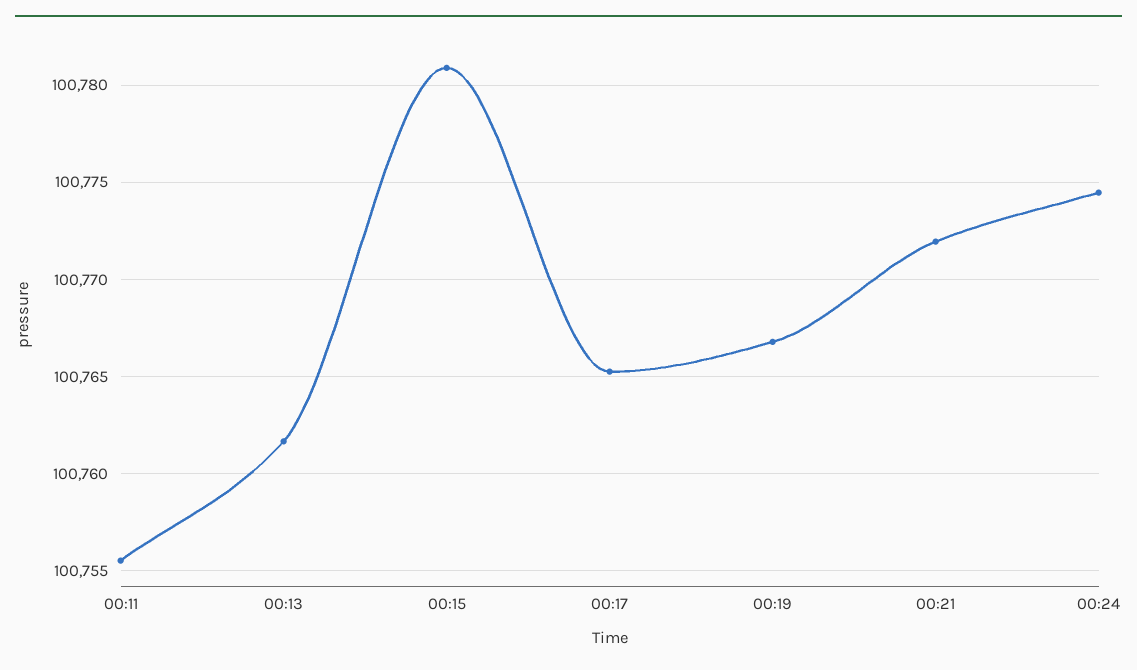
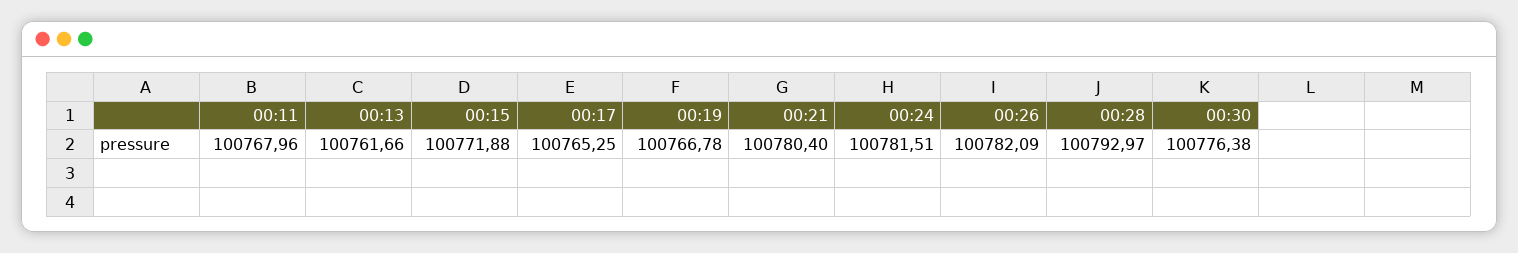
00:11: 100755.5 -> 100767.96
00:15: 100781 -> 100771.88
00:21: 100772 -> 100780.4
00:24: 100774.5 -> 100781.51
00:26: none -> 100782.09
00:28: none -> 100792.97
00:30: none -> 100776.38

